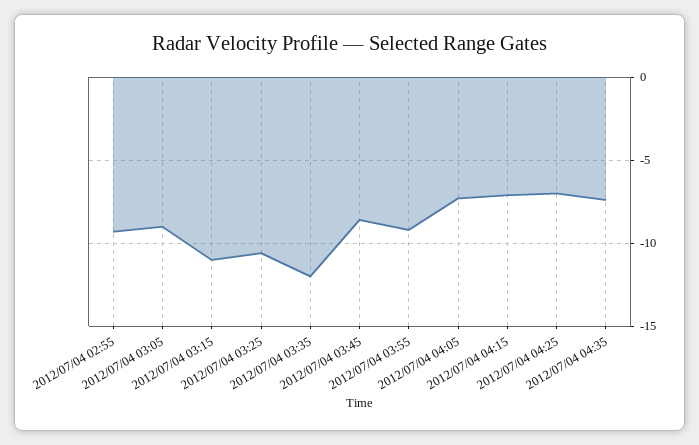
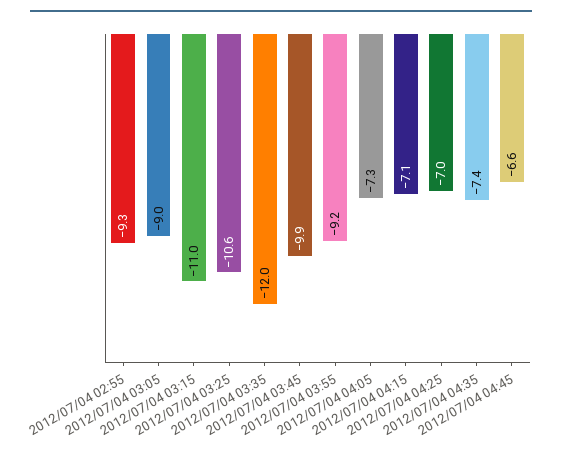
2012/07/04 03:45: -8.5 -> -9.9
2012/07/04 04:45: none -> -6.6

